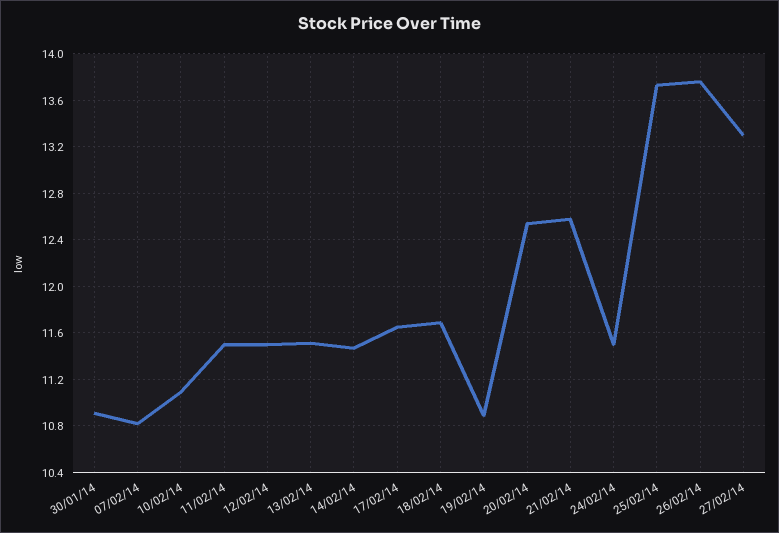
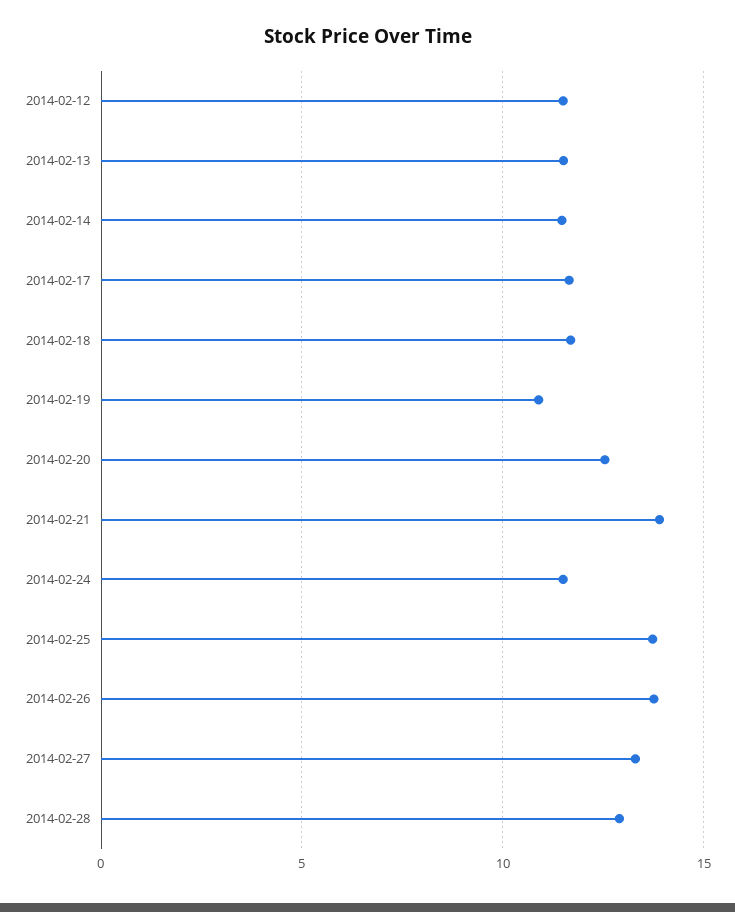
30/01/14: 10.9 -> none
07/02/14: 10.8 -> none
10/02/14: 11.1 -> none
11/02/14: 11.5 -> none
21/02/14: 12.6 -> 14
2014-02-28: none -> 13

